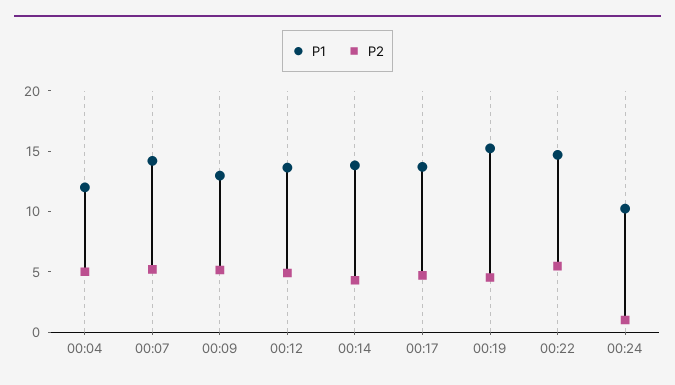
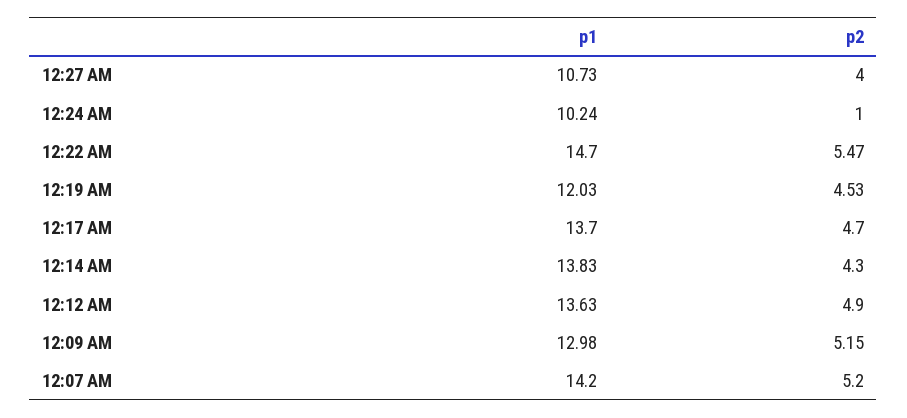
P1, 00:04: 12 -> none
P2, 00:04: 5 -> none
P1, 00:19: 15 -> 12.03
P1, 12:27 AM: none -> 10.73
P2, 12:27 AM: none -> 4

